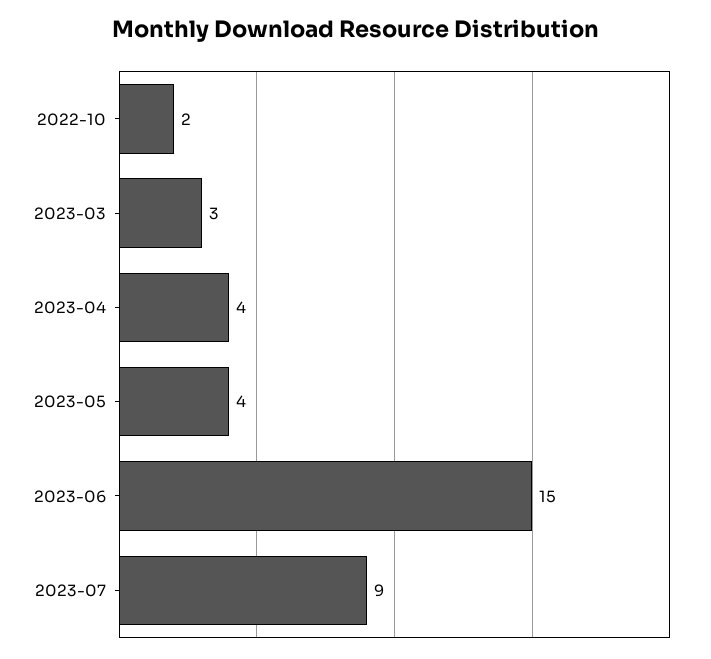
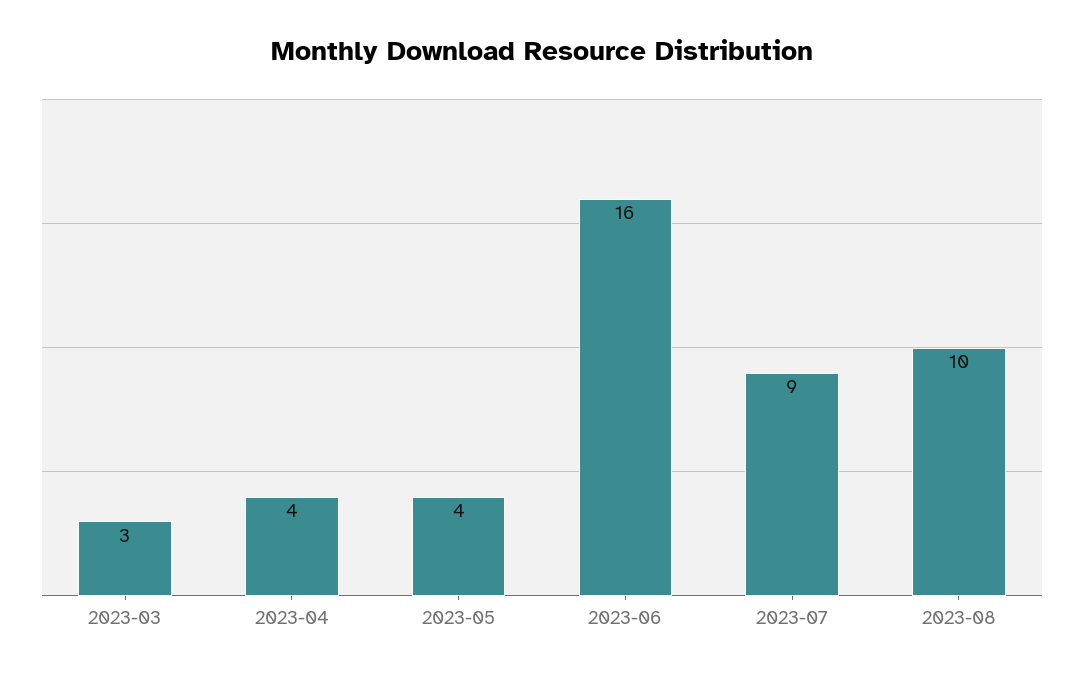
2022-10: 2 -> none
2023-06: 15 -> 16
2023-08: none -> 10

